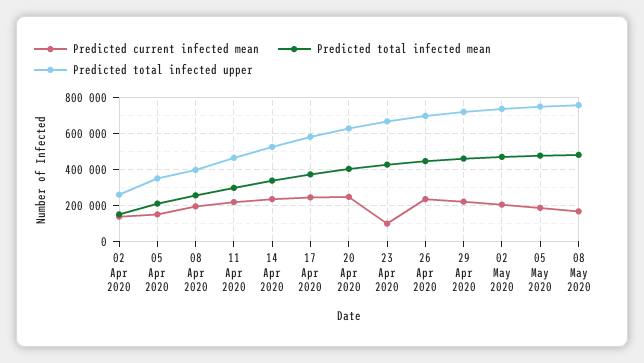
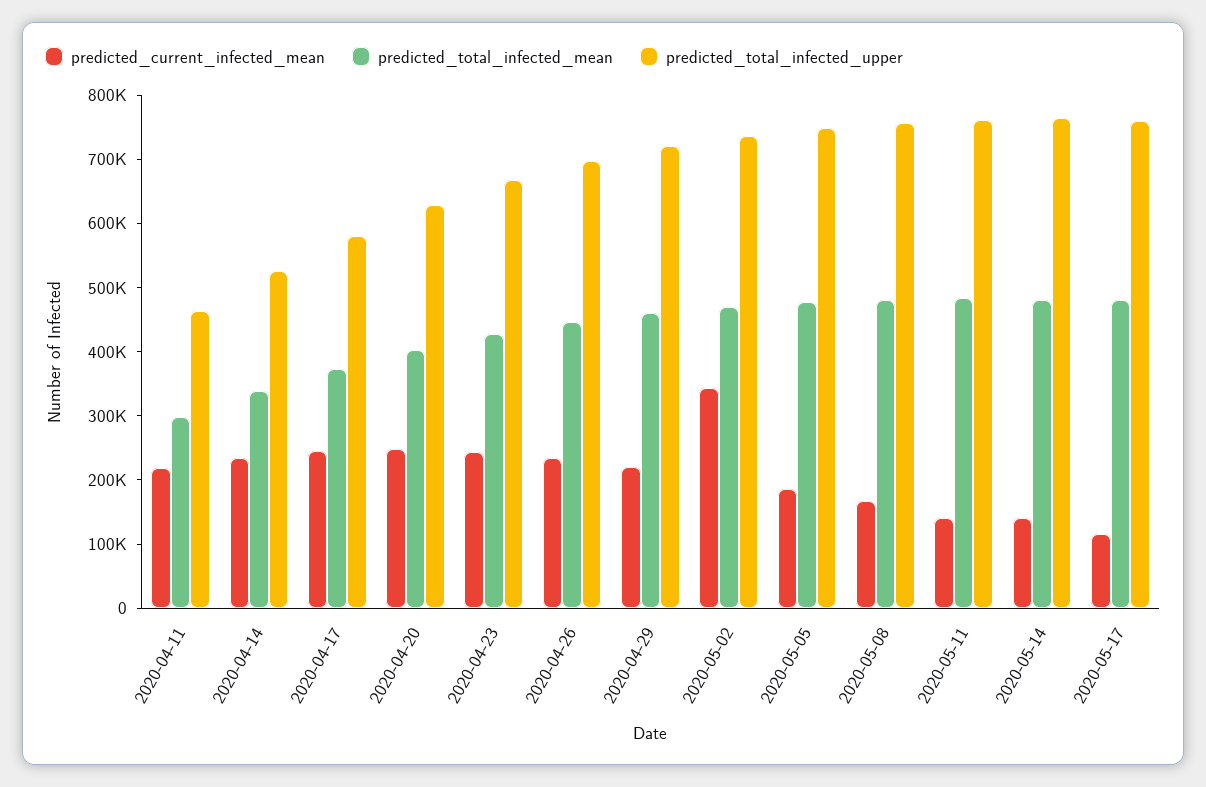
Predicted current infected mean, 02 Apr 2020: 150000 -> none
Predicted total infected mean, 02 Apr 2020: 150000 -> none
Predicted total infected upper, 02 Apr 2020: 250000 -> none
Predicted current infected mean, 05 Apr 2020: 150000 -> none
Predicted total infected mean, 05 Apr 2020: 200000 -> none
Predicted total infected upper, 05 Apr 2020: 350000 -> none
Predicted current infected mean, 08 Apr 2020: 200000 -> none
Predicted total infected mean, 08 Apr 2020: 250000 -> none
Predicted total infected upper, 08 Apr 2020: 400000 -> none
Predicted current infected mean, 23 Apr 2020: 100000 -> 240000
Predicted current infected mean, 02 May 2020: 200000 -> 340000
Predicted current infected mean, 2020-05-11: none -> 140000
Predicted total infected mean, 2020-05-11: none -> 480000
Predicted total infected upper, 2020-05-11: none -> 760000
Predicted current infected mean, 2020-05-14: none -> 140000
Predicted total infected mean, 2020-05-14: none -> 480000
Predicted total infected upper, 2020-05-14: none -> 760000
Predicted current infected mean, 2020-05-17: none -> 120000
Predicted total infected mean, 2020-05-17: none -> 480000
Predicted total infected upper, 2020-05-17: none -> 760000

